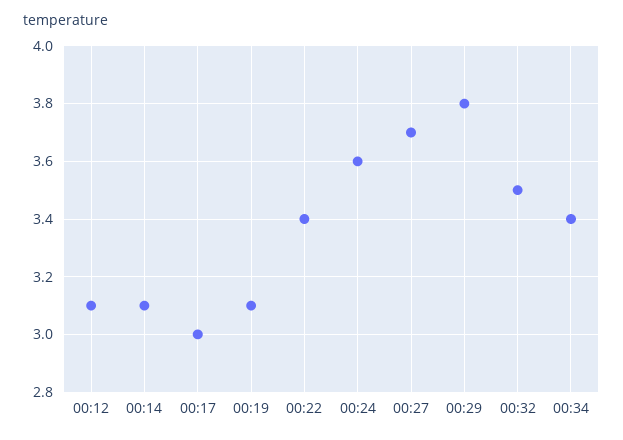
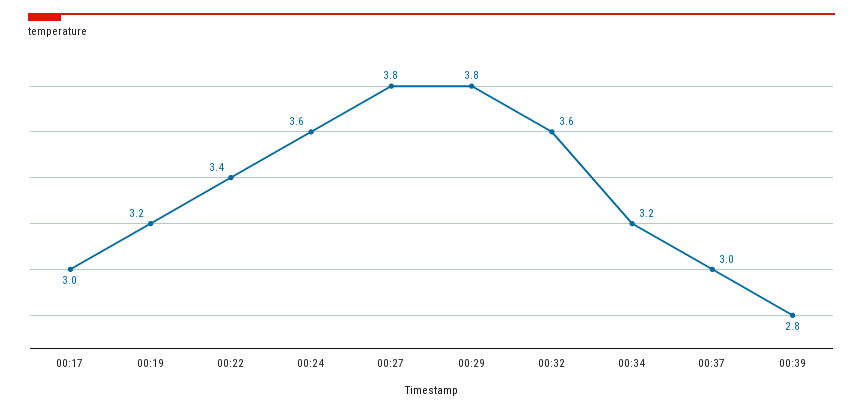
00:12: 3.1 -> none
00:14: 3.1 -> none
00:19: 3.1 -> 3.2
00:27: 3.7 -> 3.8
00:32: 3.5 -> 3.6
00:34: 3.4 -> 3.2
00:37: none -> 3
00:39: none -> 2.8

